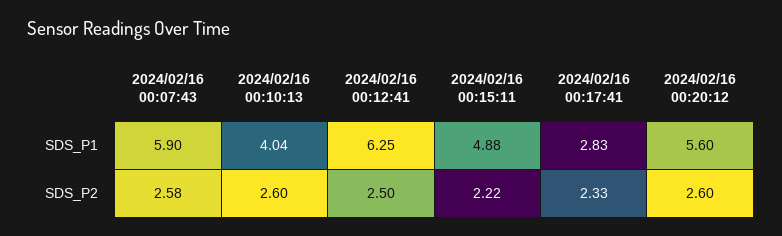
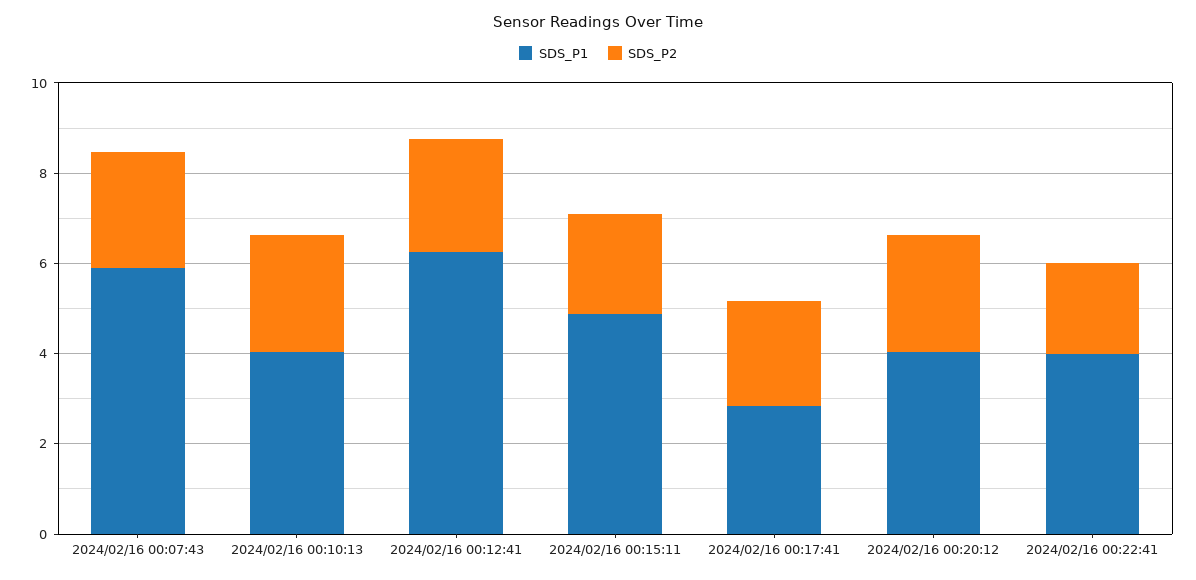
SDS_P1, 2024/02/16 00:20:12: 5.6 -> 4
SDS_P1, 2024/02/16 00:22:41: none -> 4
SDS_P2, 2024/02/16 00:22:41: none -> 2

